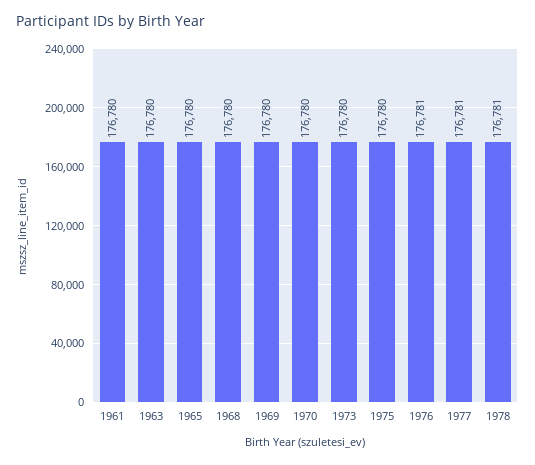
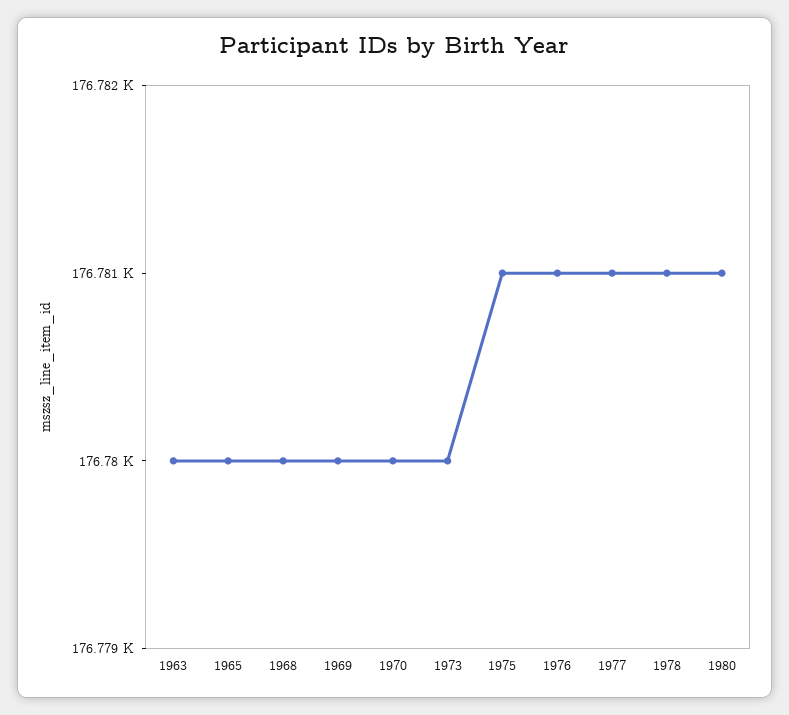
1961: 176780 -> none
1975: 176780 -> 176781
1980: none -> 176781

